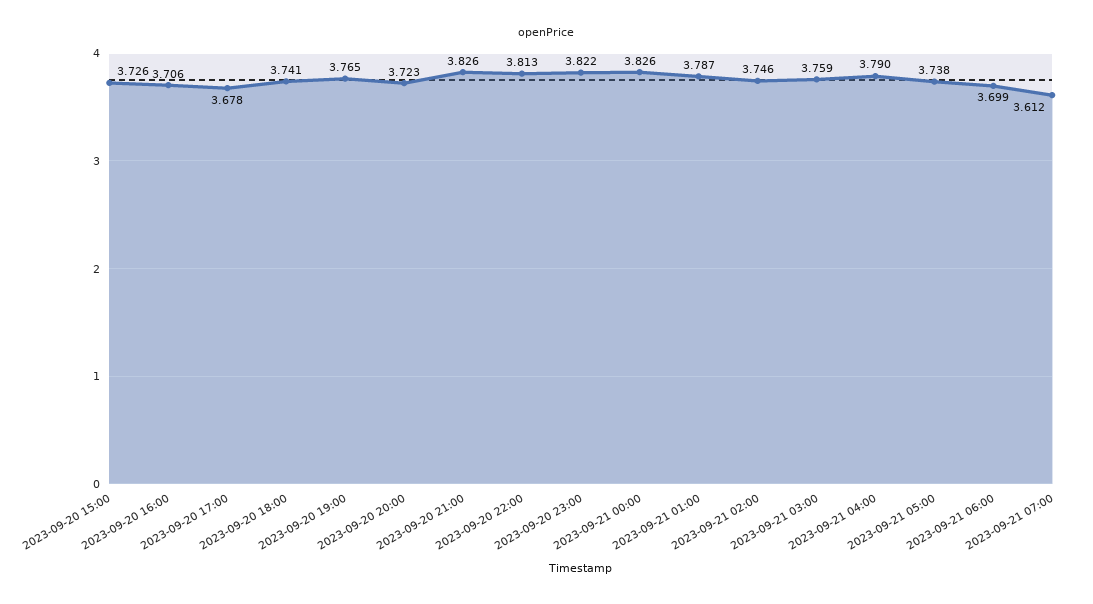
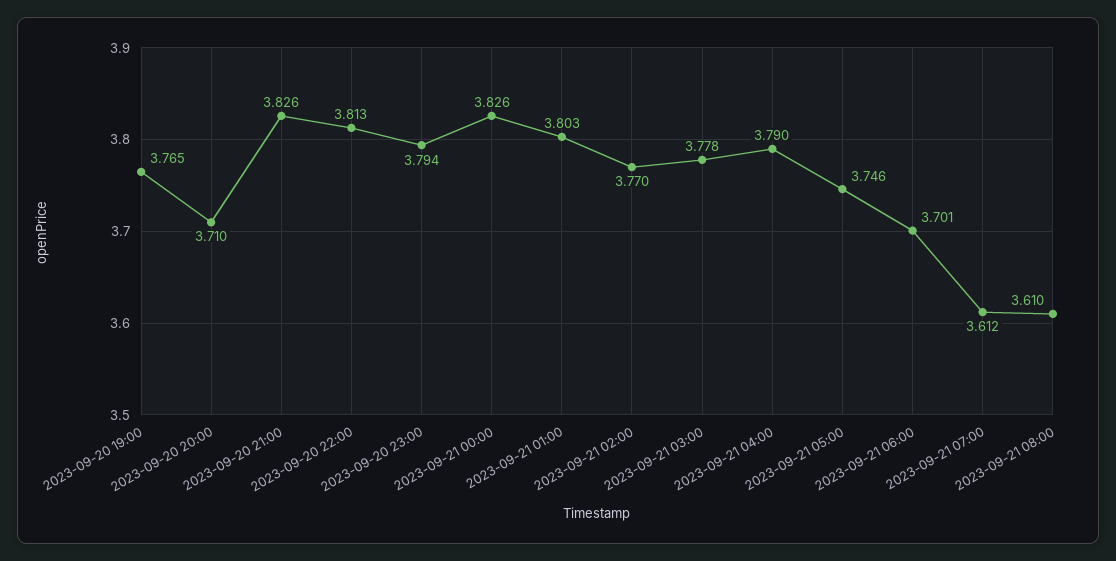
2023-09-20 15:00: 3.726 -> none
2023-09-20 16:00: 3.706 -> none
2023-09-20 17:00: 3.678 -> none
2023-09-20 18:00: 3.741 -> none
2023-09-20 20:00: 3.723 -> 3.71
2023-09-20 23:00: 3.822 -> 3.794
2023-09-21 01:00: 3.787 -> 3.803
2023-09-21 02:00: 3.746 -> 3.77
2023-09-21 03:00: 3.759 -> 3.778
2023-09-21 05:00: 3.738 -> 3.746
2023-09-21 06:00: 3.699 -> 3.701
2023-09-21 08:00: none -> 3.61

